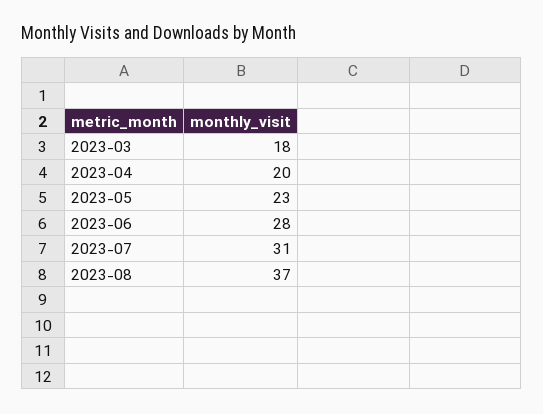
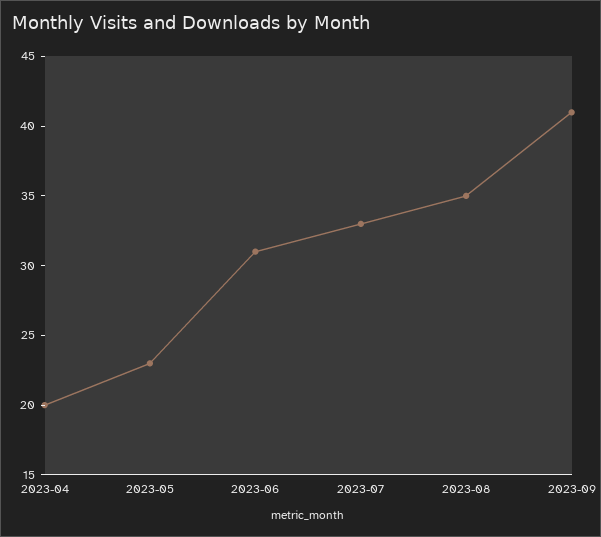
2023-03: 18 -> none
2023-06: 28 -> 31
2023-07: 31 -> 33
2023-08: 37 -> 35
2023-09: none -> 41

